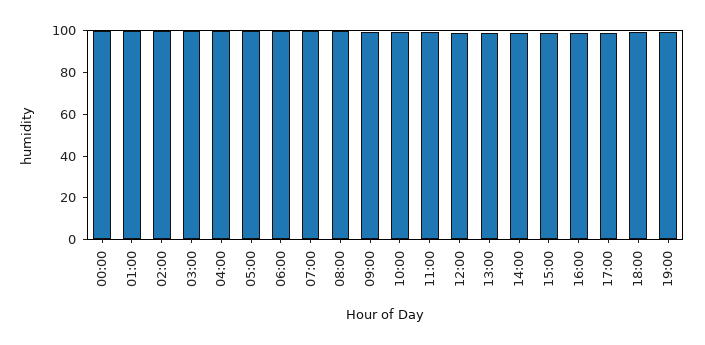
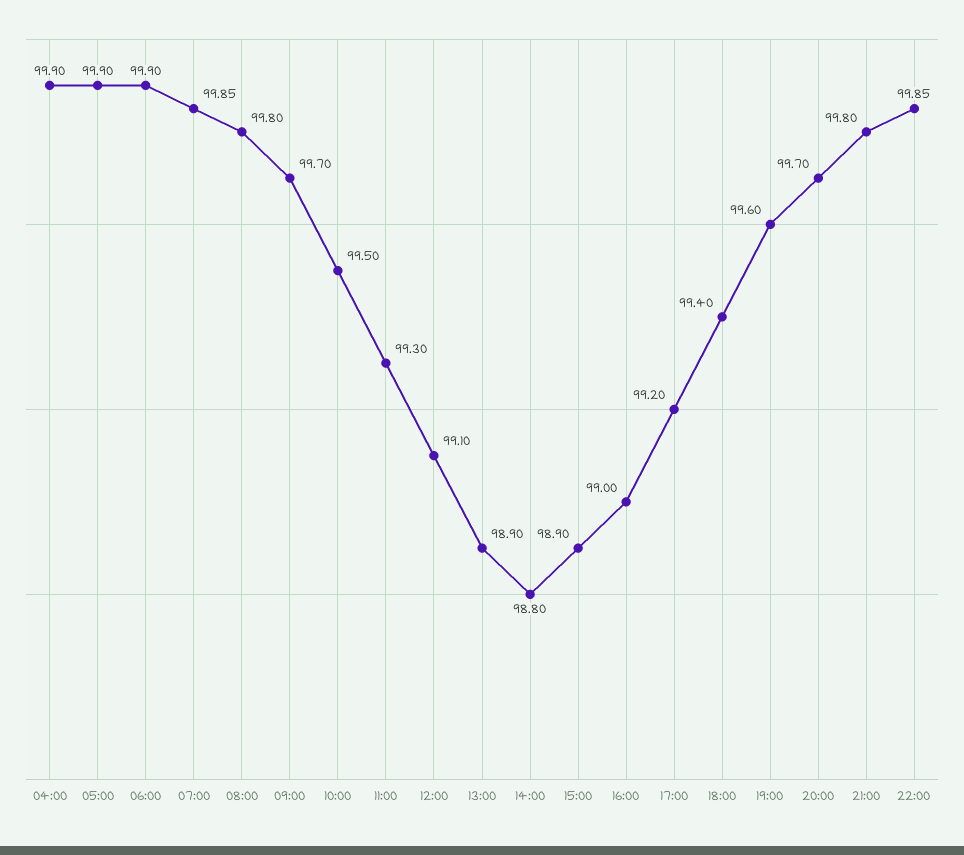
00:00: 100 -> none
01:00: 100 -> none
02:00: 100 -> none
03:00: 100 -> none
20:00: none -> 99.7
21:00: none -> 99.8
22:00: none -> 99.85

